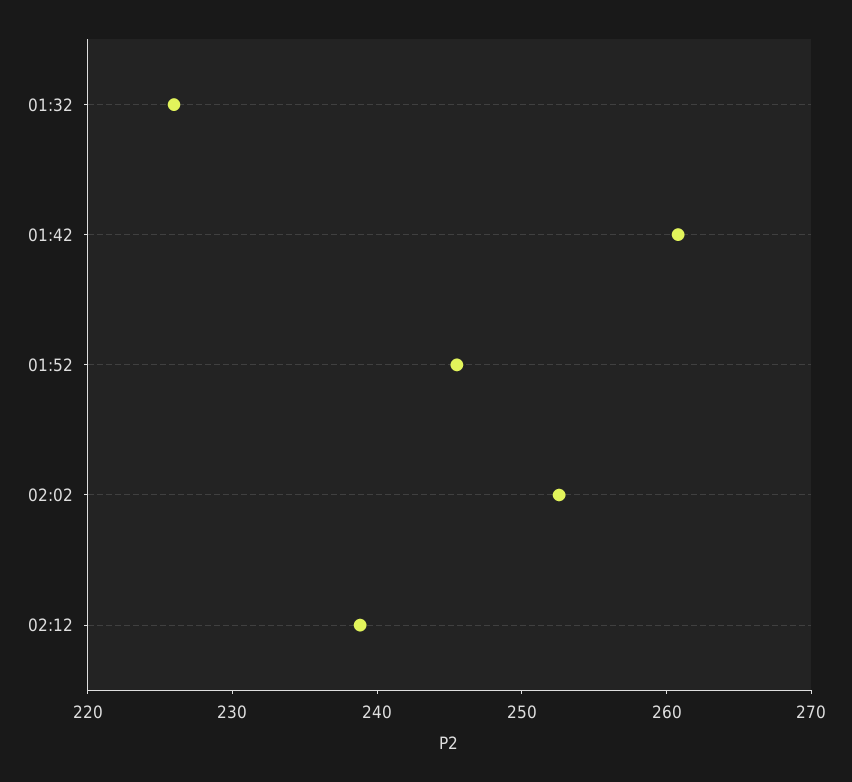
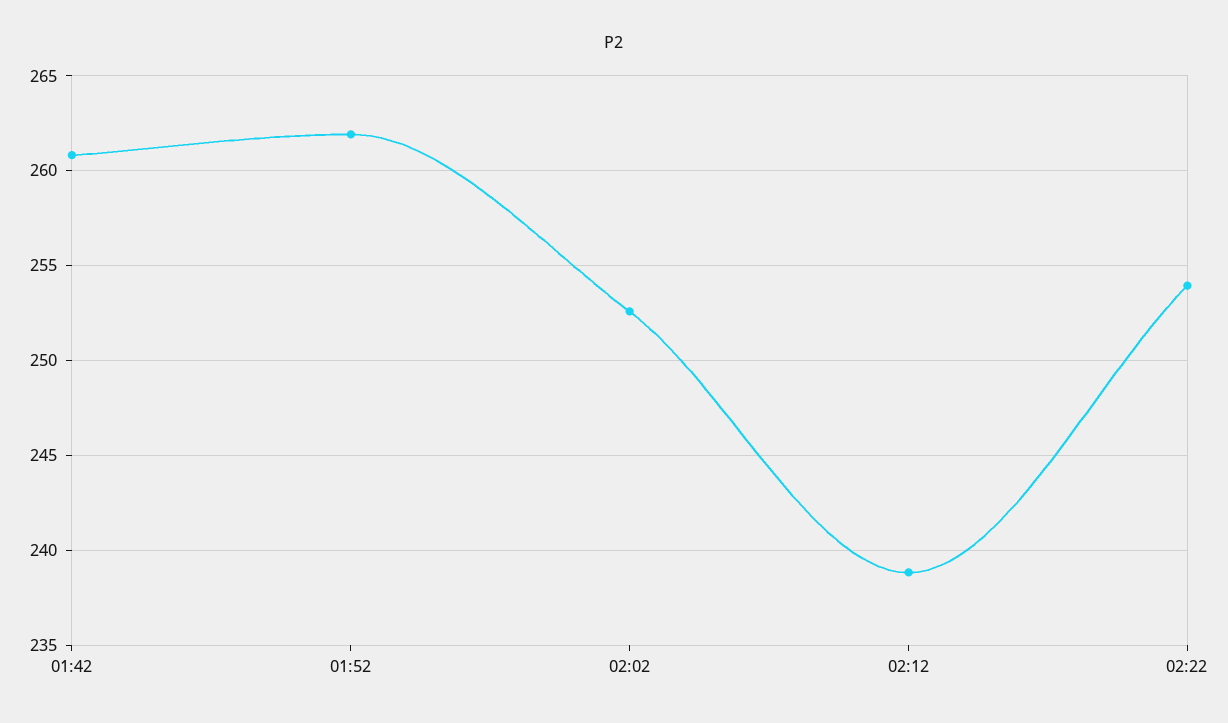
01:32: 226 -> none
01:52: 246 -> 262
02:22: none -> 254

